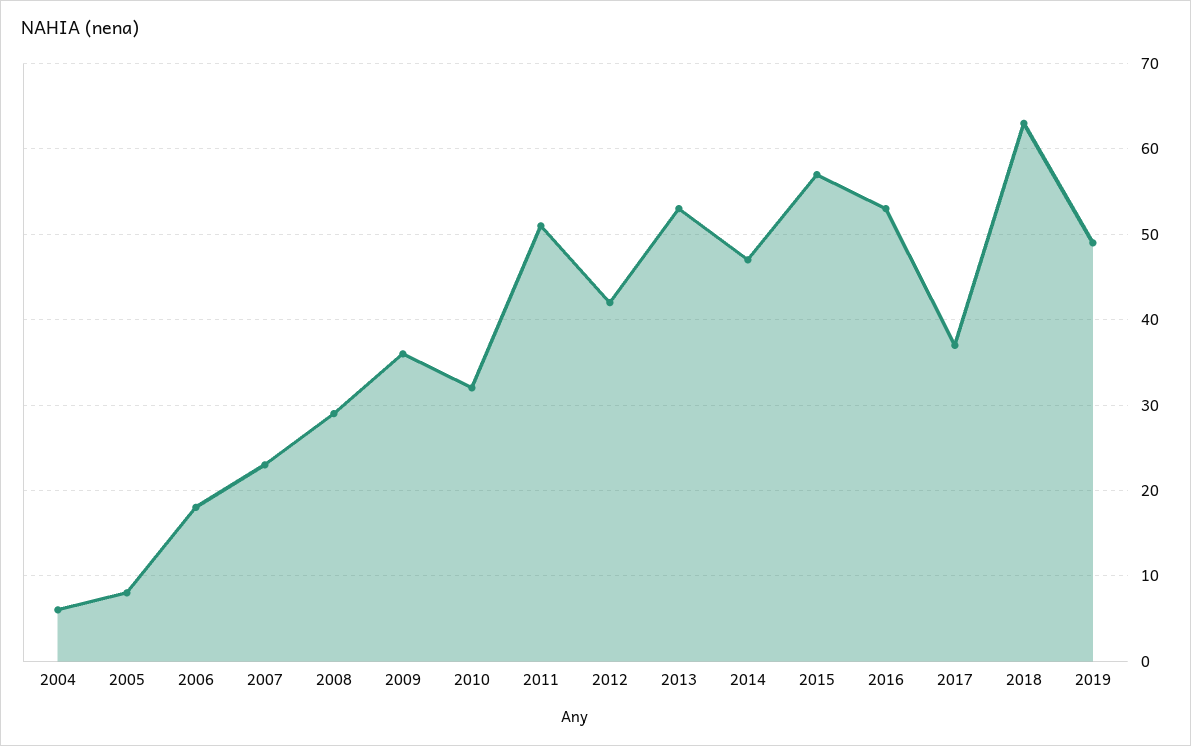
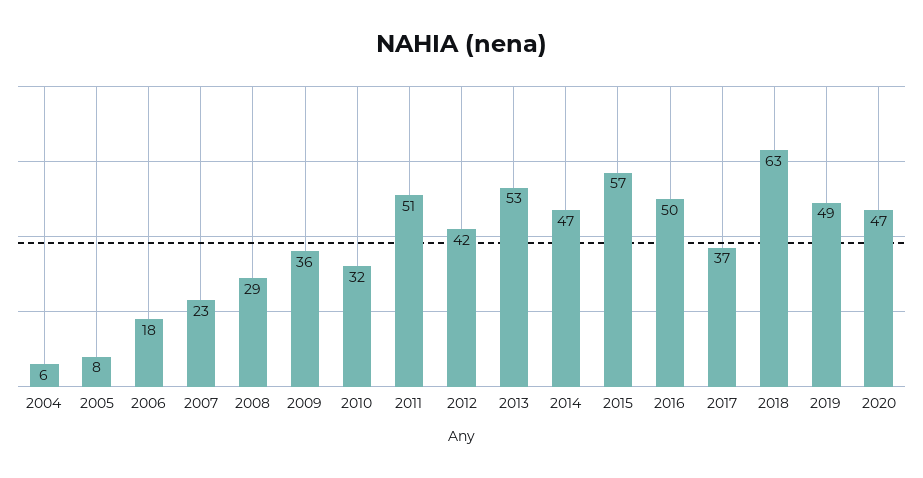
2016: 53 -> 50
2020: none -> 47

